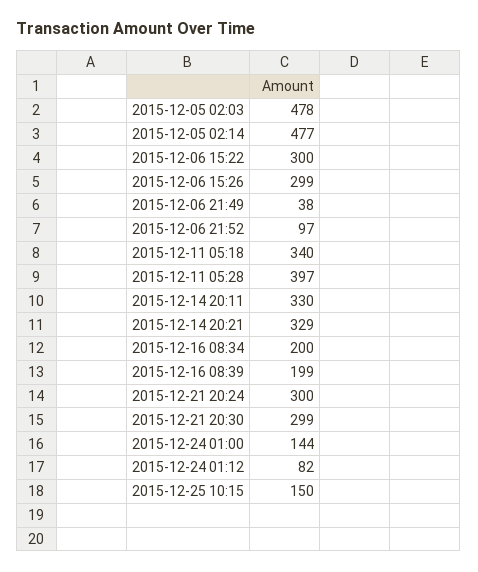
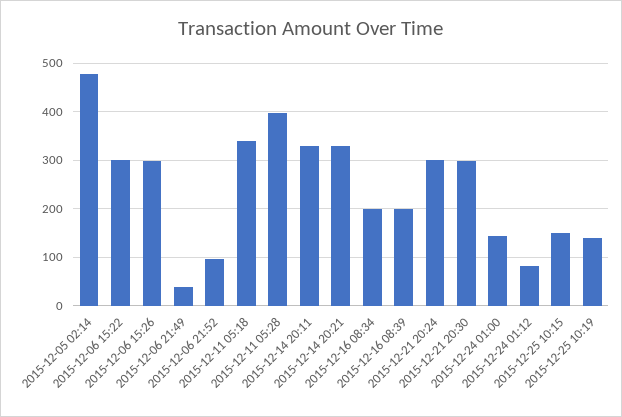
2015-12-05 02:03: 478 -> none
2015-12-25 10:19: none -> 140

